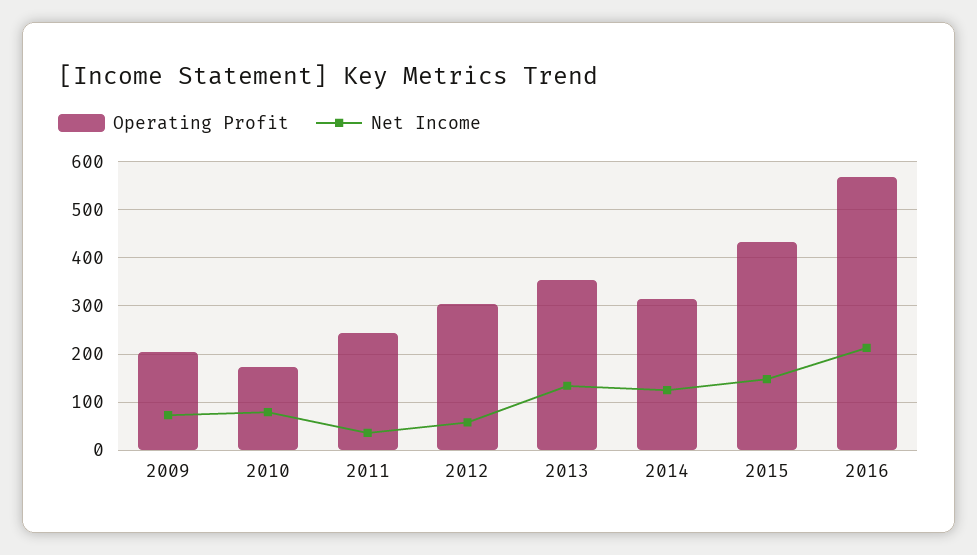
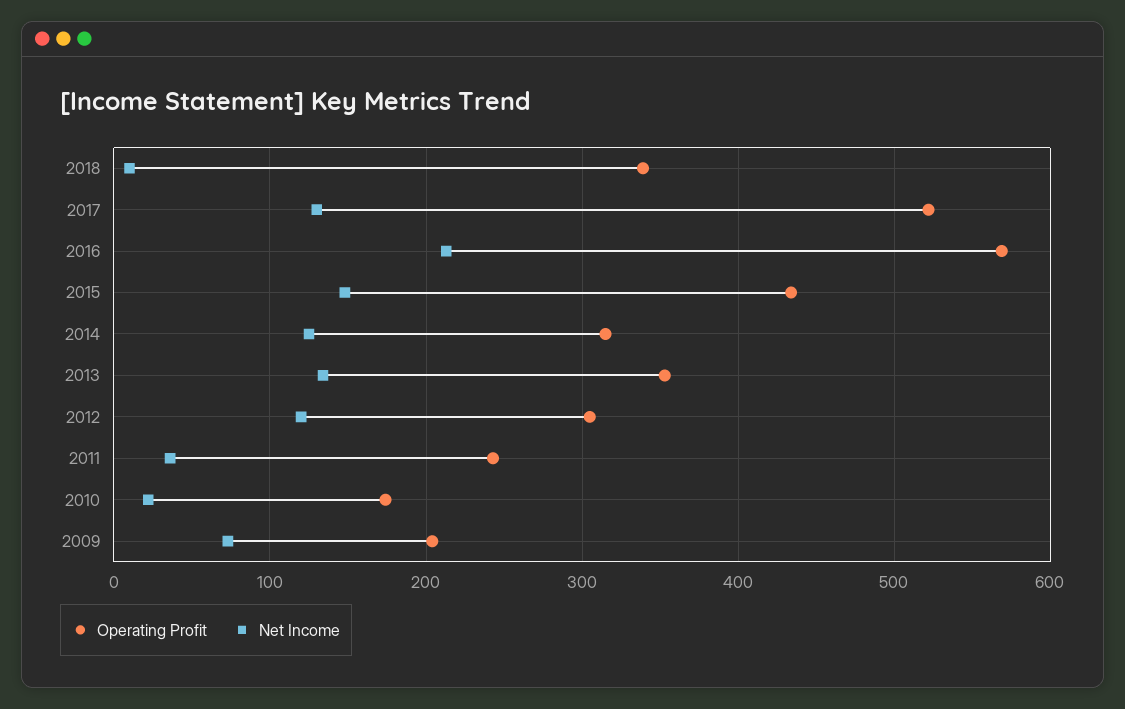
Net Income, 2010: 80 -> 20
Net Income, 2012: 60 -> 120
Operating Profit, 2018: none -> 340
Net Income, 2018: none -> 10
Operating Profit, 2017: none -> 520
Net Income, 2017: none -> 130

